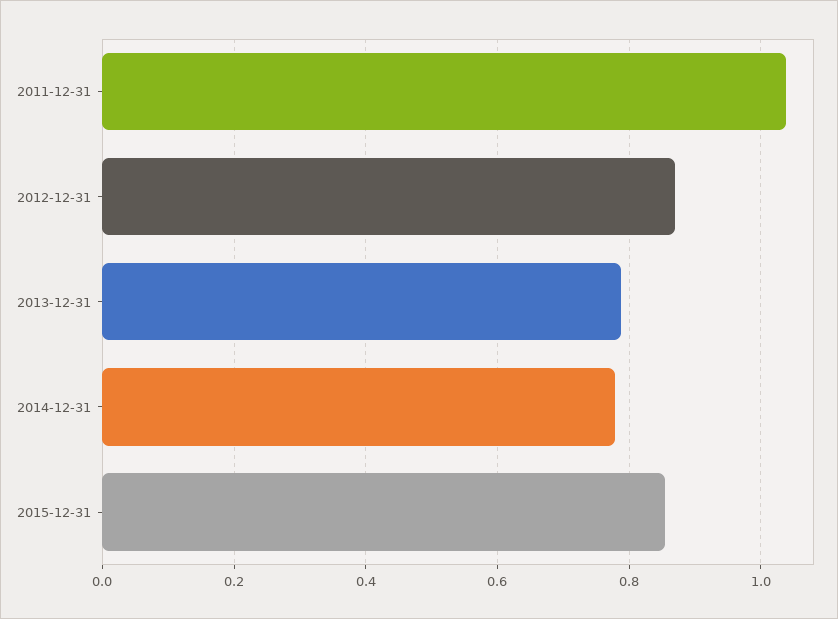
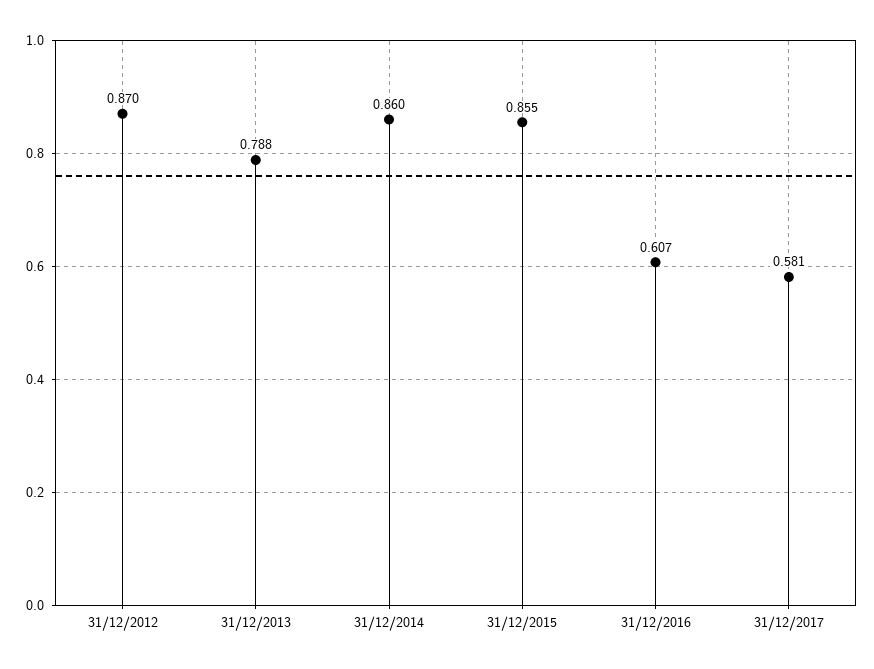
2011-12-31: 1.04 -> none
2014-12-31: 0.78 -> 0.86
31/12/2016: none -> 0.607
31/12/2017: none -> 0.581

